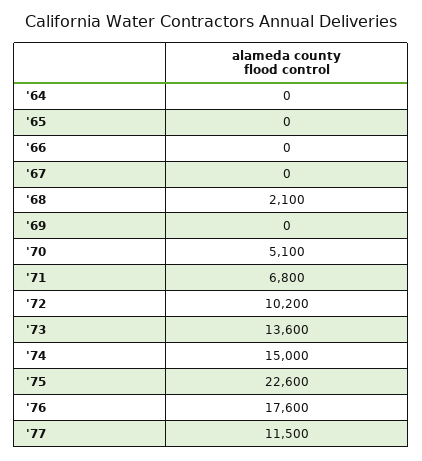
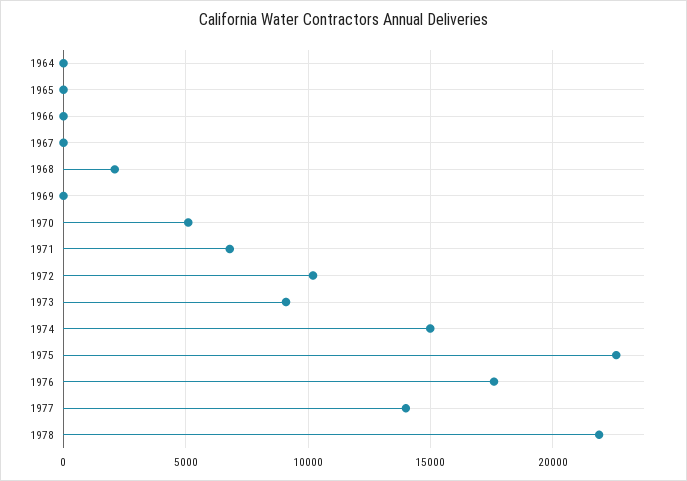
'73: 13600 -> 9000
'77: 11500 -> 14000
1978: none -> 22000

